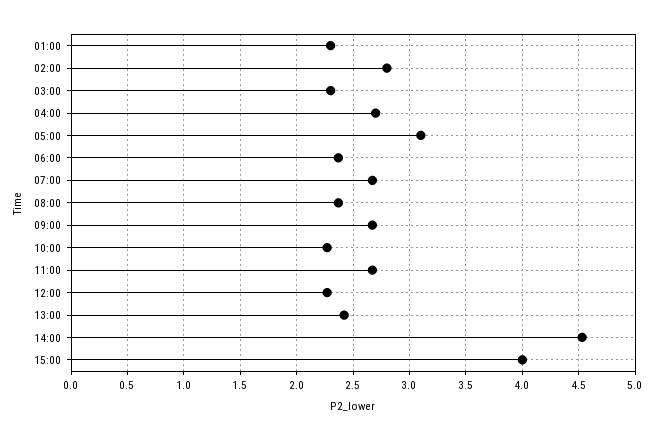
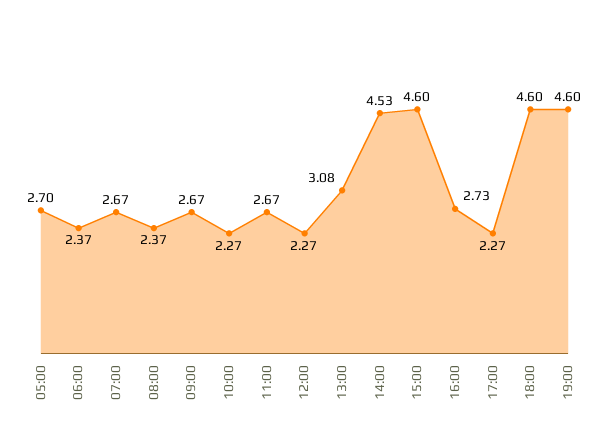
01:00: 2.3 -> none
02:00: 2.8 -> none
03:00: 2.3 -> none
04:00: 2.7 -> none
05:00: 3.1 -> 2.7
13:00: 2.4 -> 3.08
15:00: 4 -> 4.6
16:00: none -> 2.73
17:00: none -> 2.27
18:00: none -> 4.6
19:00: none -> 4.6

